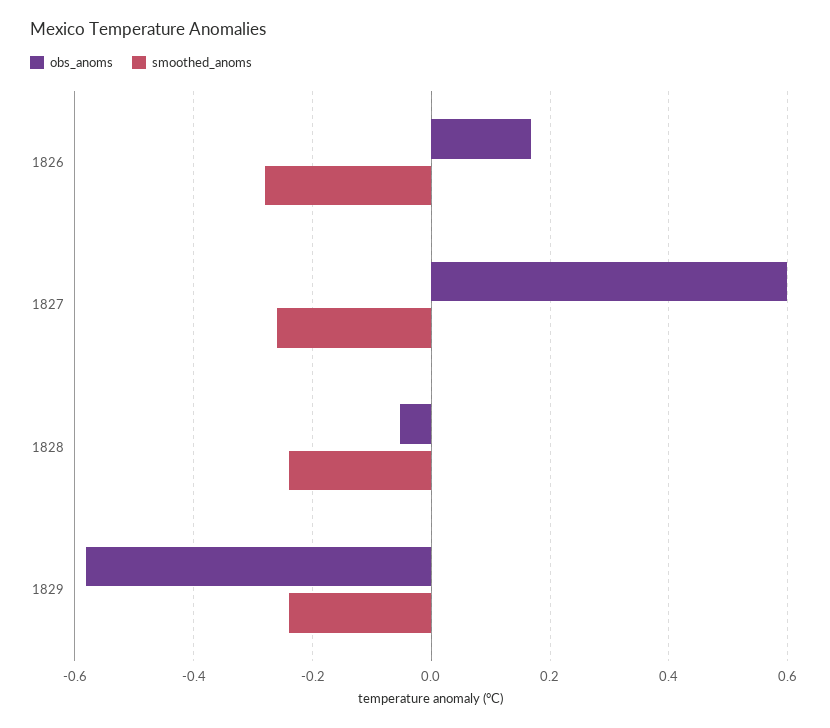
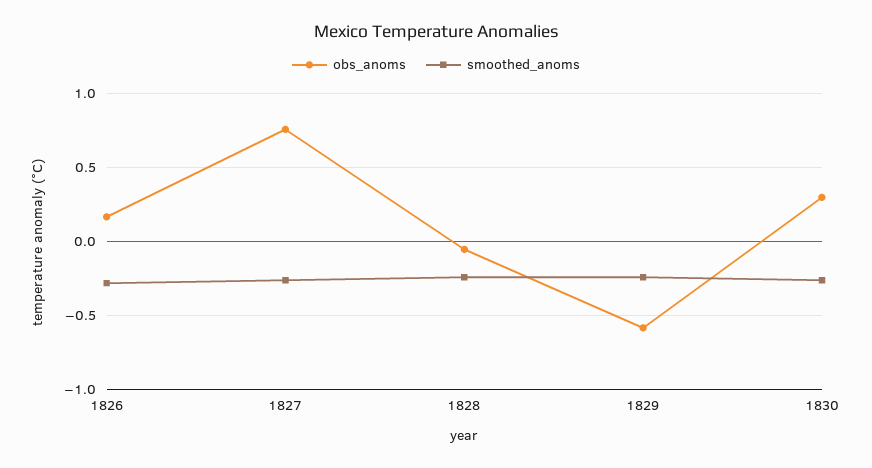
obs_anoms, 1827: 0.6 -> 0.75
obs_anoms, 1830: none -> 0.3
smoothed_anoms, 1830: none -> -0.25

